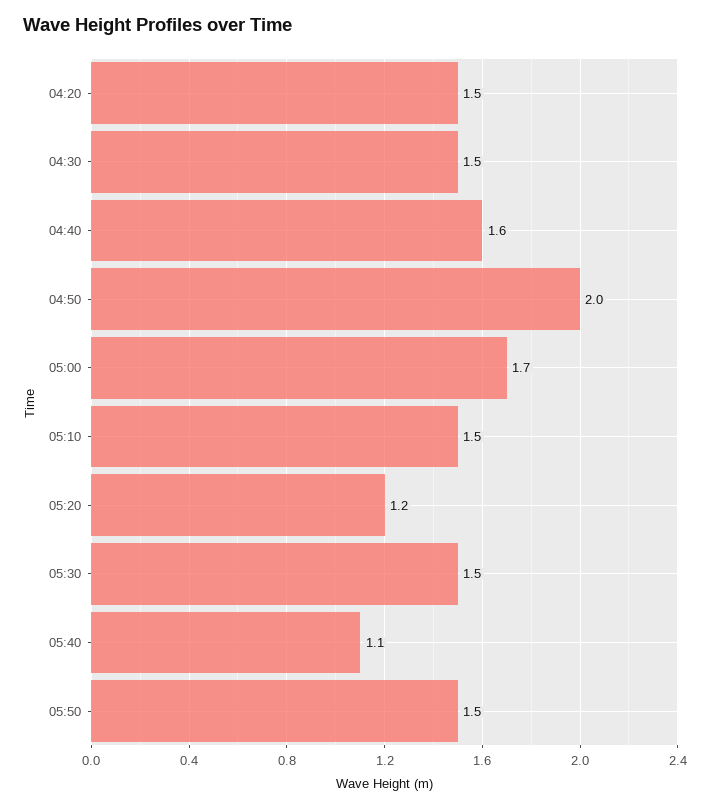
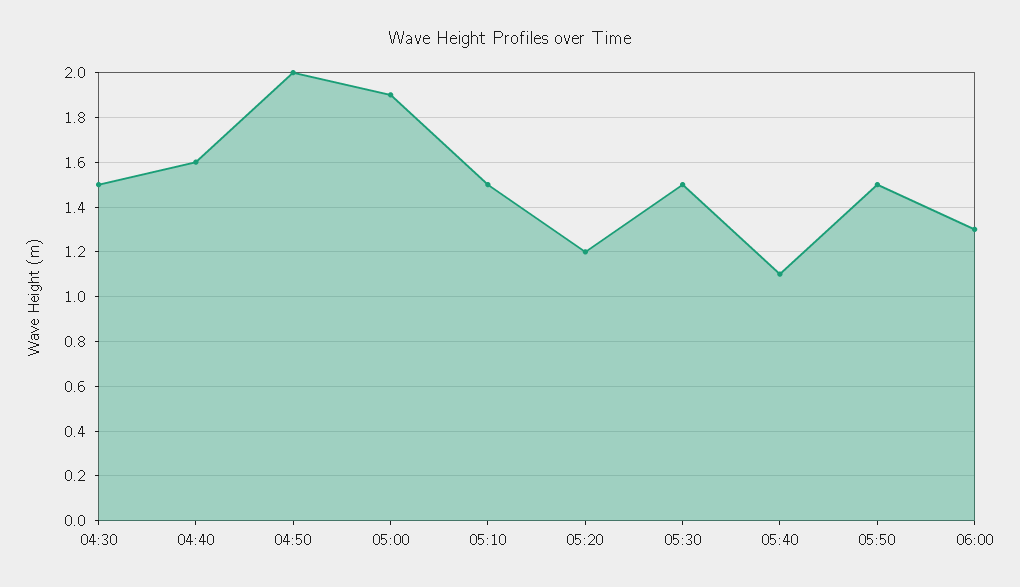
04:20: 1.5 -> none
05:00: 1.7 -> 1.9
06:00: none -> 1.3

